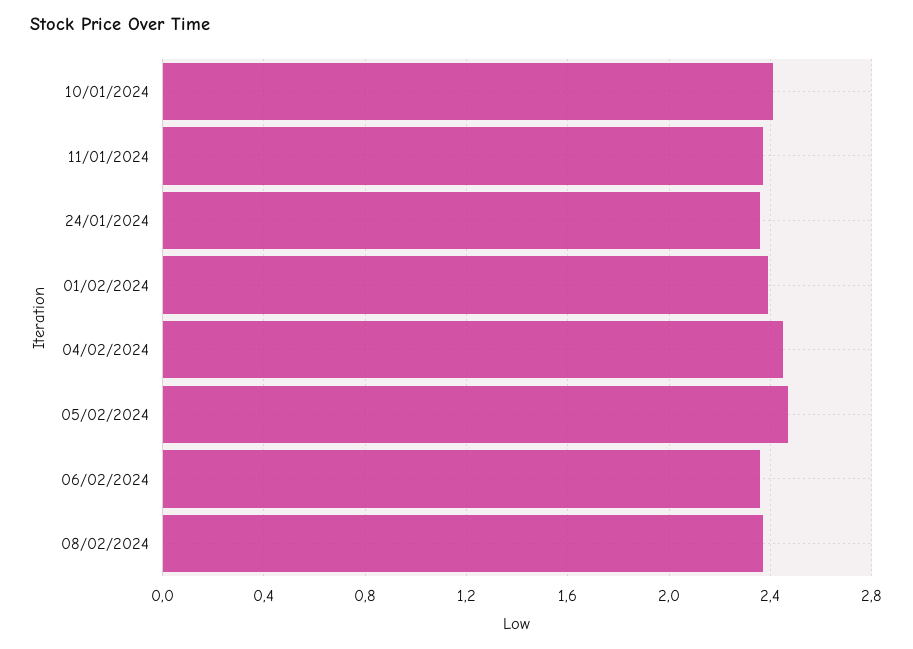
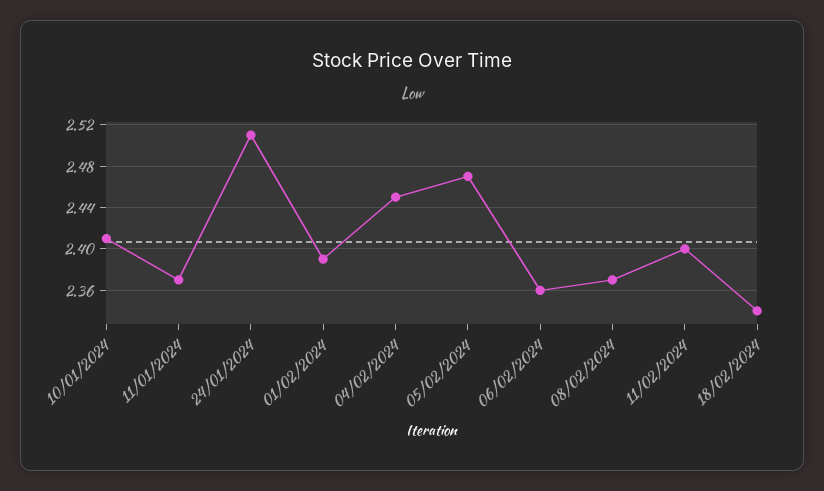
24/01/2024: 2.35 -> 2.51
11/02/2024: none -> 2.4
18/02/2024: none -> 2.34

